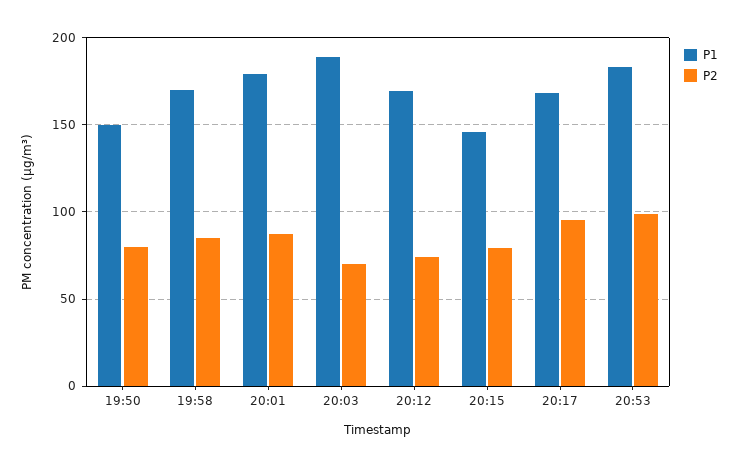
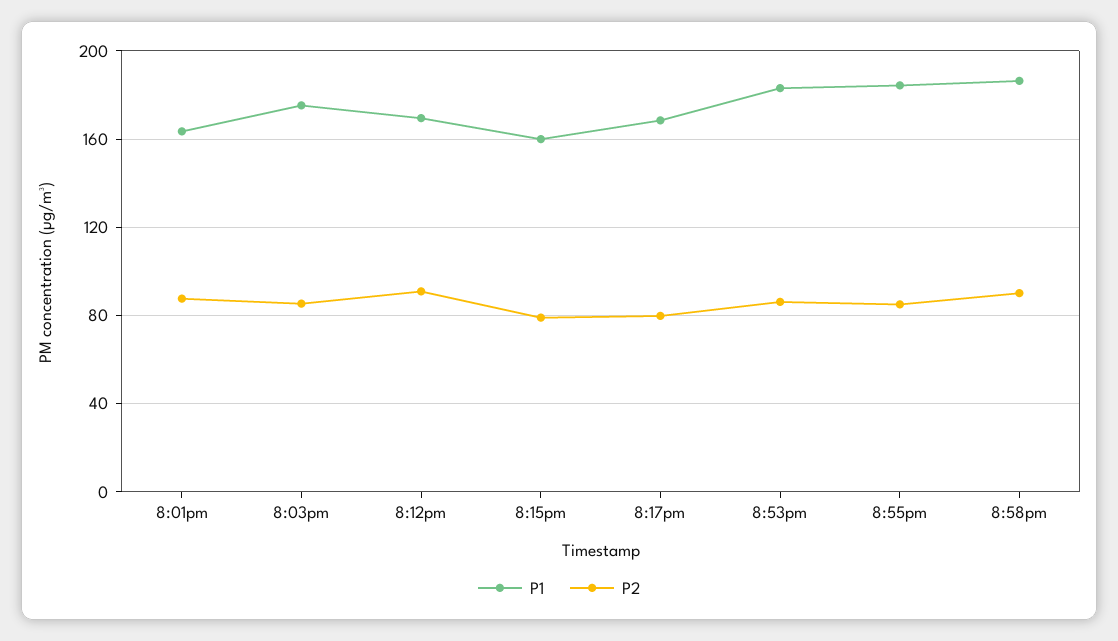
P1, 19:50: 150 -> none
P2, 19:50: 80 -> none
P1, 19:58: 170 -> none
P2, 19:58: 85 -> none
P1, 20:01: 180 -> 165
P1, 20:03: 190 -> 175
P2, 20:03: 70 -> 85
P2, 20:12: 75 -> 90
P1, 20:15: 145 -> 160
P2, 20:17: 95 -> 80
P2, 20:53: 100 -> 85
P1, 8:55pm: none -> 185
P2, 8:55pm: none -> 85
P1, 8:58pm: none -> 185
P2, 8:58pm: none -> 90

